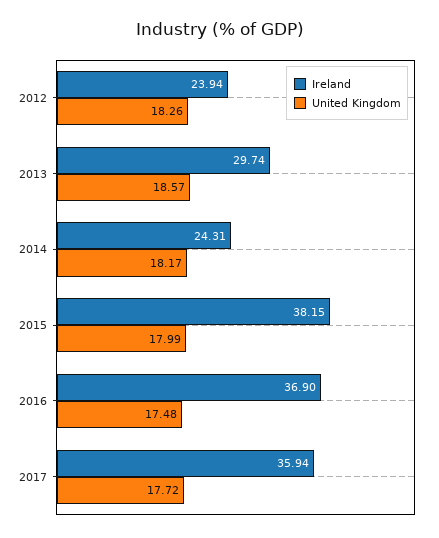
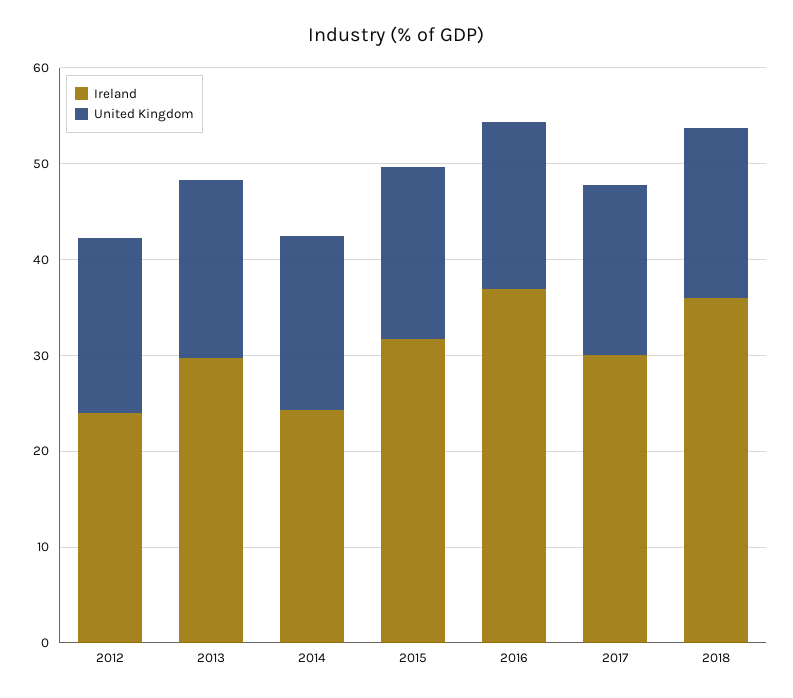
Ireland, 2015: 38.15 -> 32
Ireland, 2017: 35.94 -> 30
Ireland, 2018: none -> 36
United Kingdom, 2018: none -> 18

